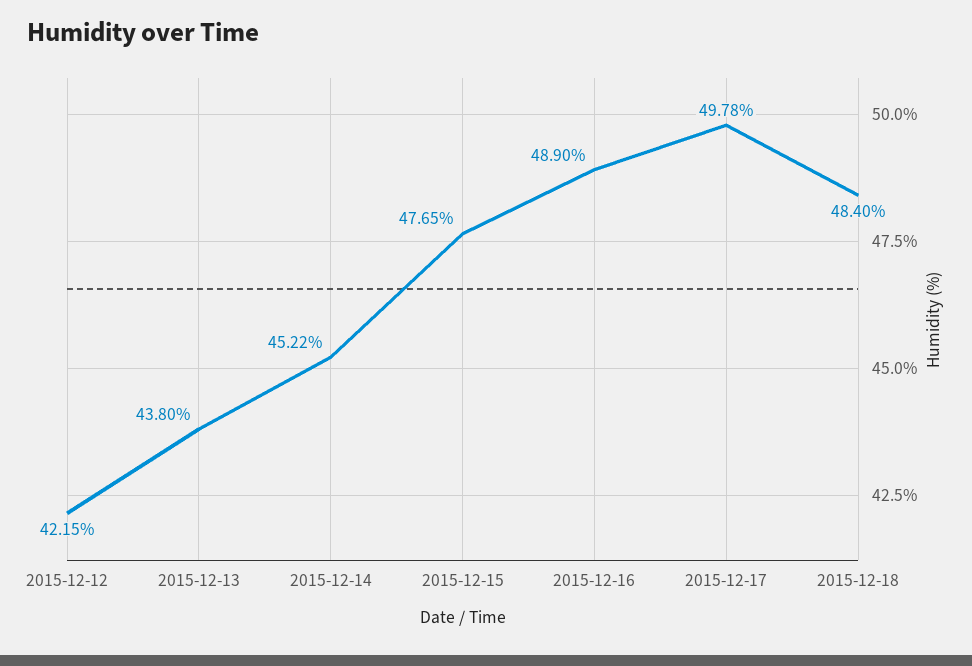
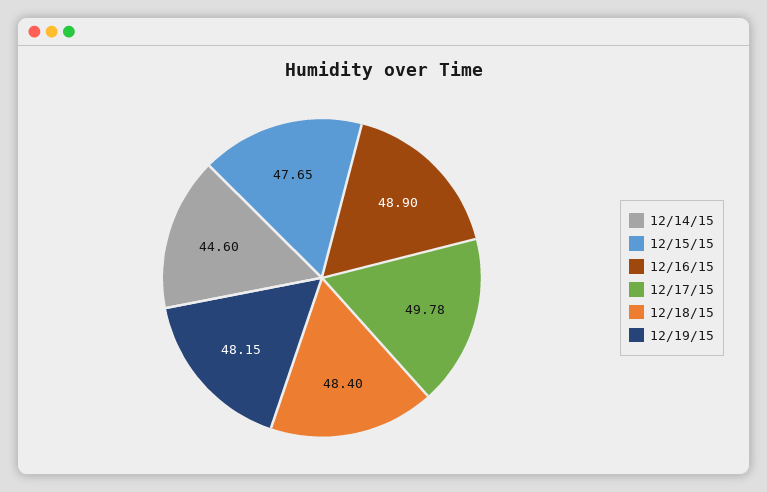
2015-12-12: 42.15 -> none
2015-12-13: 43.8 -> none
2015-12-14: 45.22 -> 44.6
12/19/15: none -> 48.15

